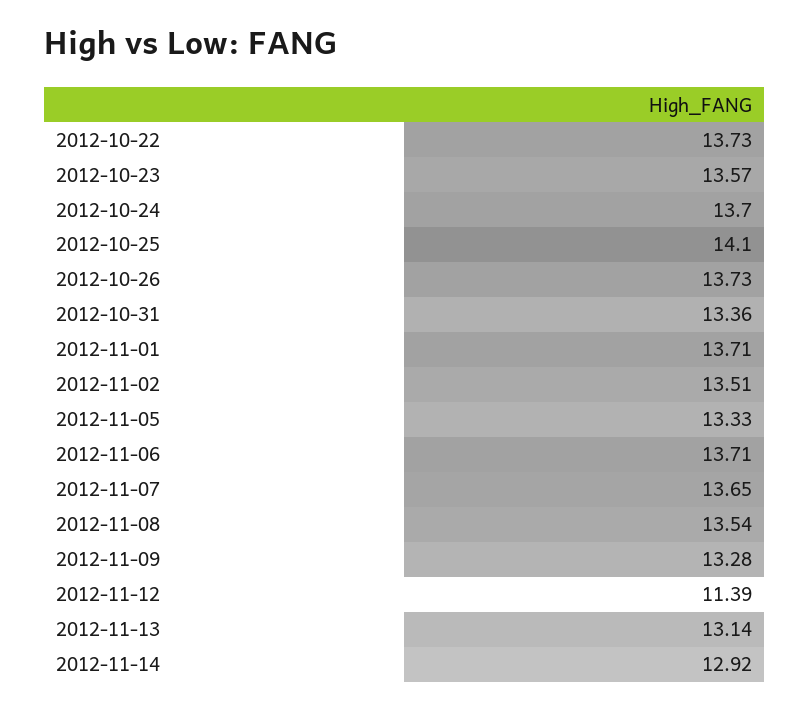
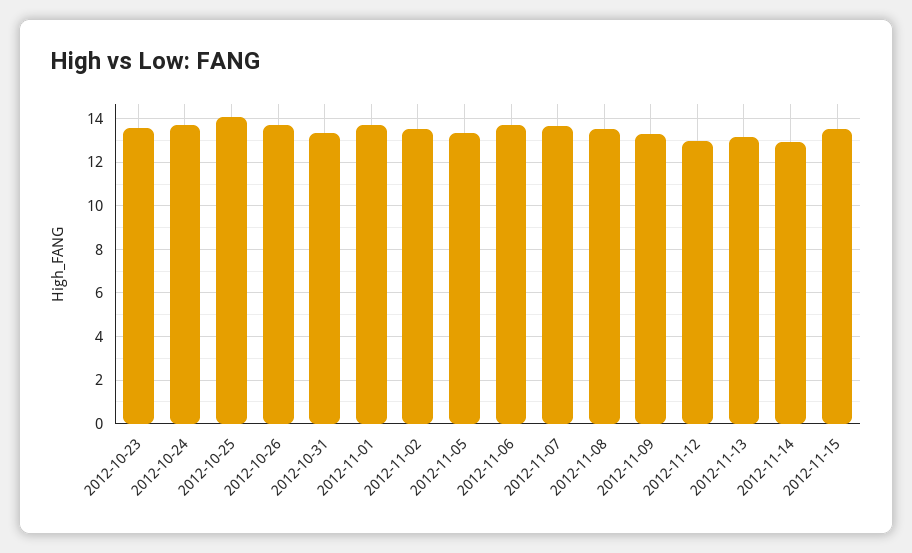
2012-10-22: 13.73 -> none
2012-11-12: 11.39 -> 13
2012-11-15: none -> 13.5

